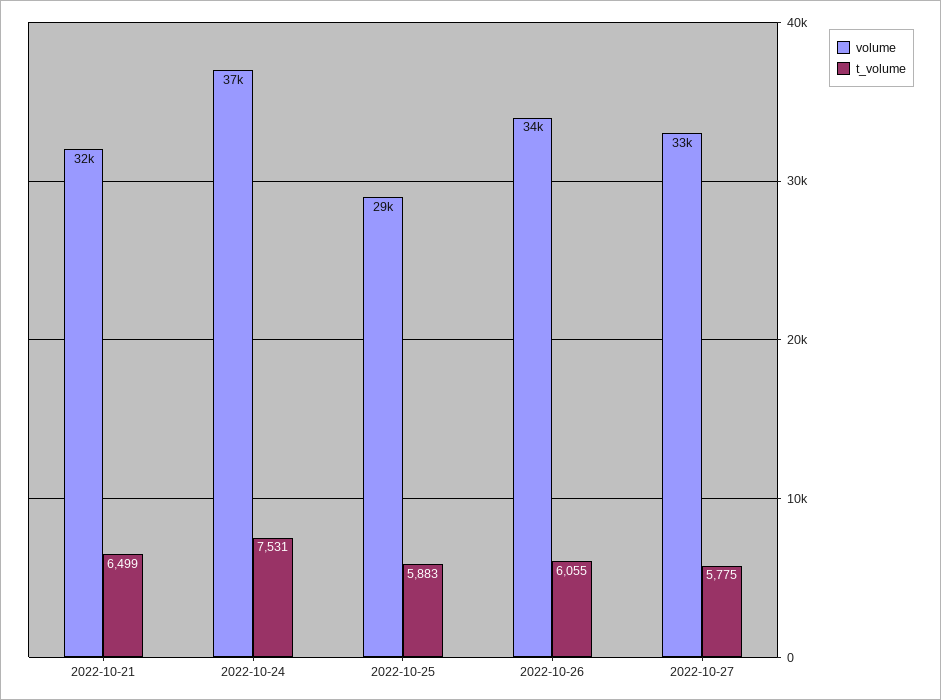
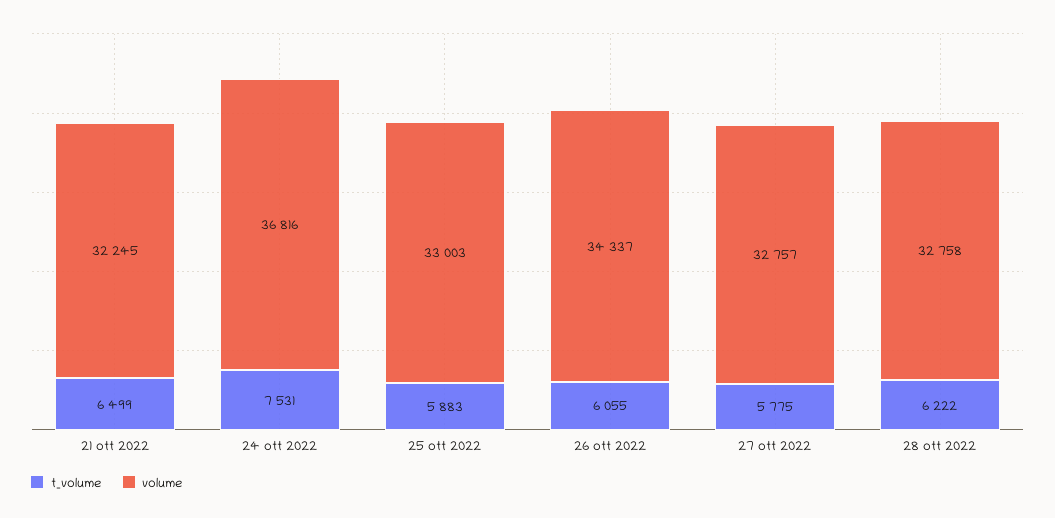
volume, 2022-10-25: 29000 -> 33003
t_volume, 28 ott 2022: none -> 6222
volume, 28 ott 2022: none -> 32758

